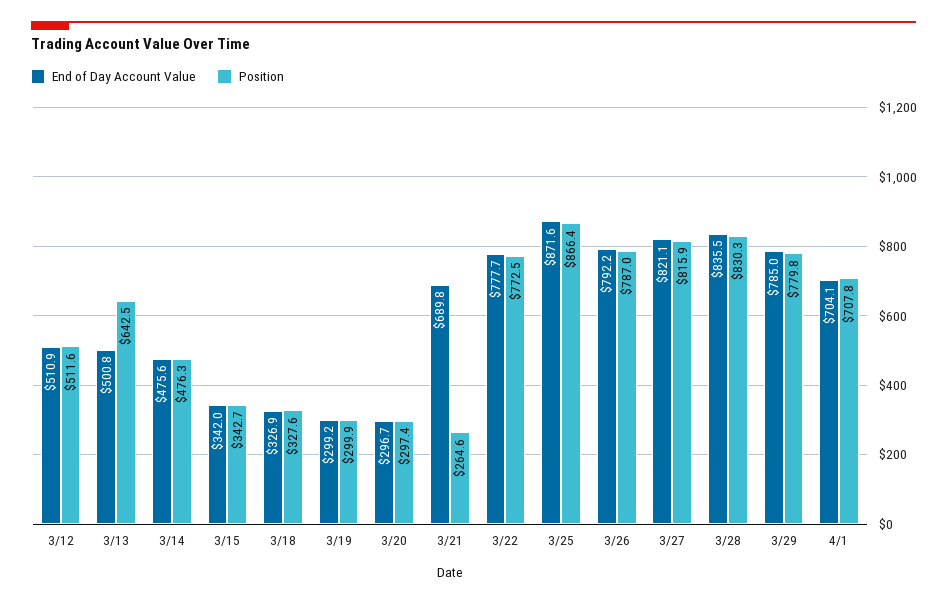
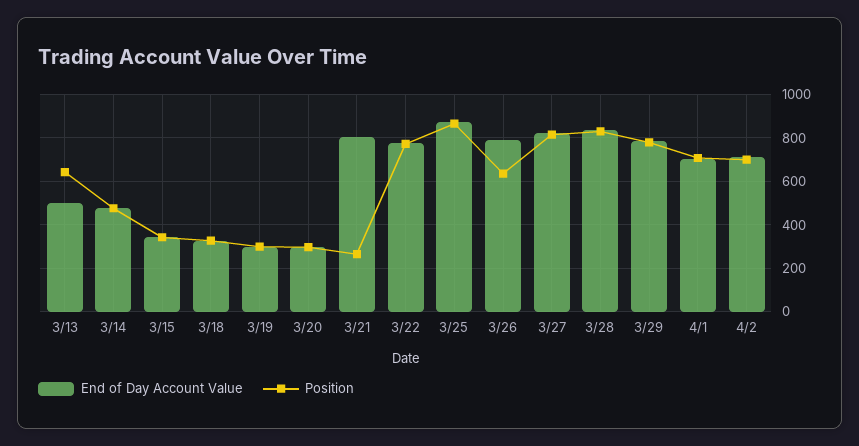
End of Day Account Value, 3/12: 510.9 -> none
Position, 3/12: 511.6 -> none
End of Day Account Value, 3/21: 689.8 -> 800
Position, 3/26: 787 -> 650
End of Day Account Value, 4/2: none -> 700
Position, 4/2: none -> 700

